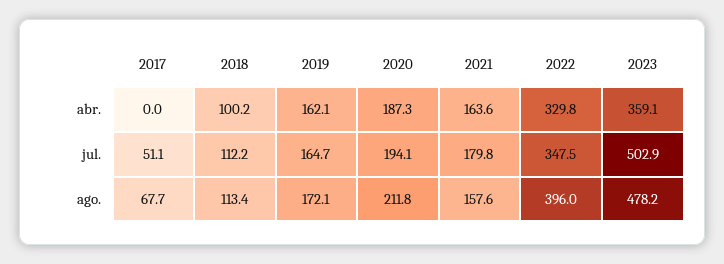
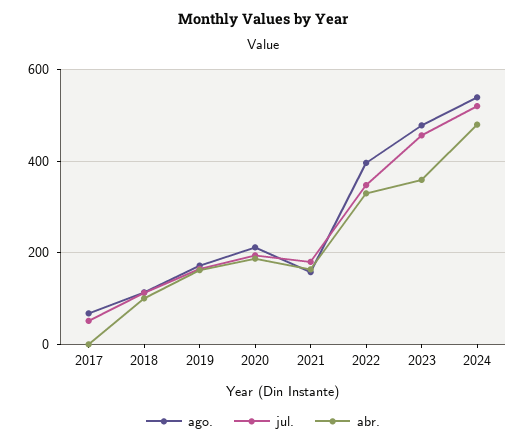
jul., 2023: 502.9 -> 460
ago., 2024: none -> 540
jul., 2024: none -> 520
abr., 2024: none -> 480

